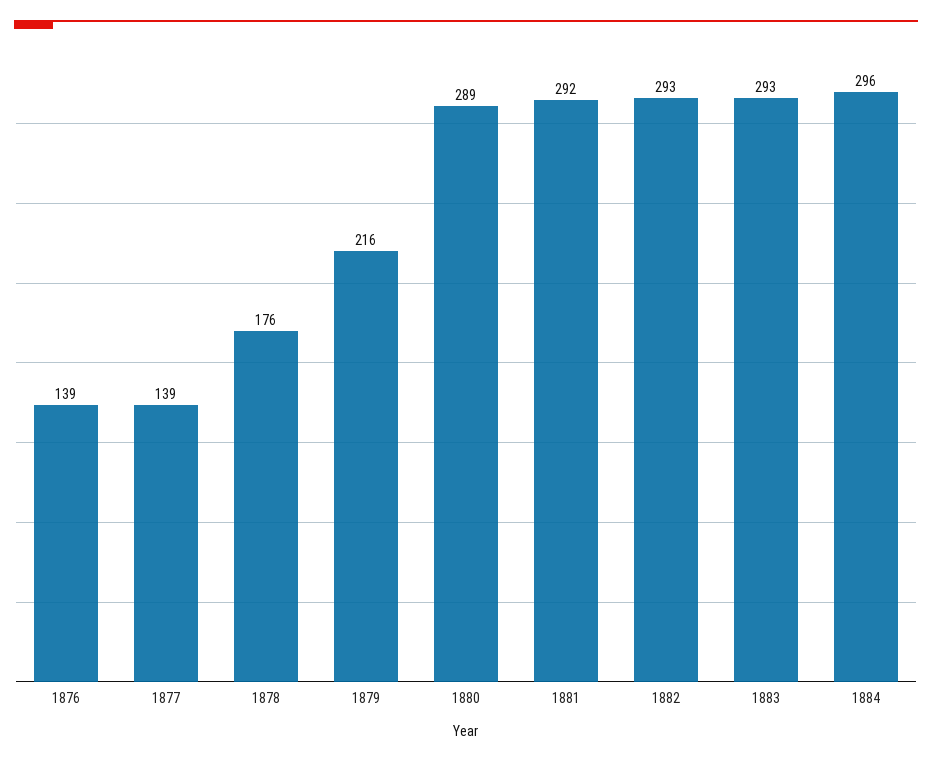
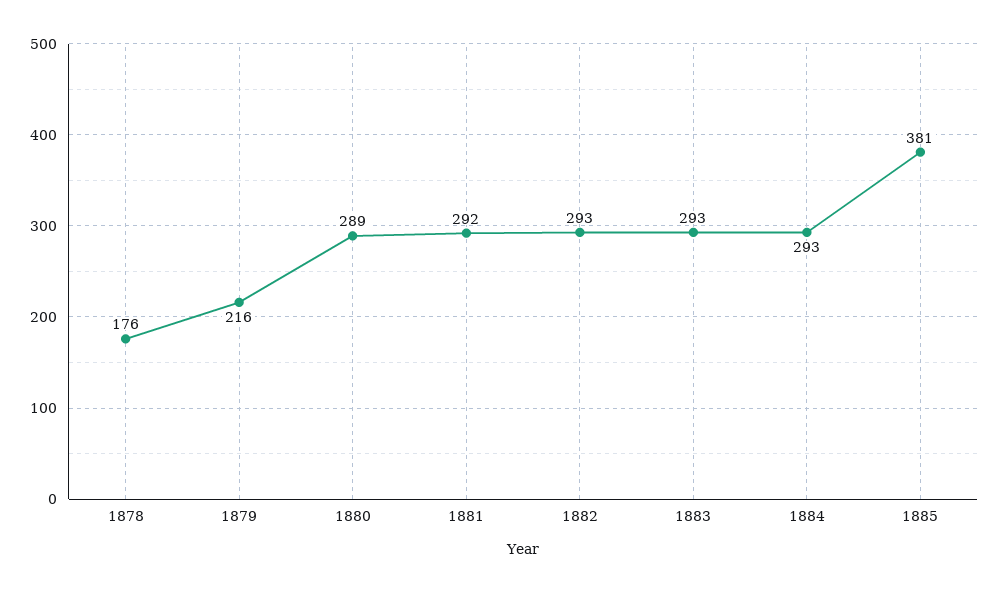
1876: 139 -> none
1877: 139 -> none
1884: 296 -> 293
1885: none -> 381

